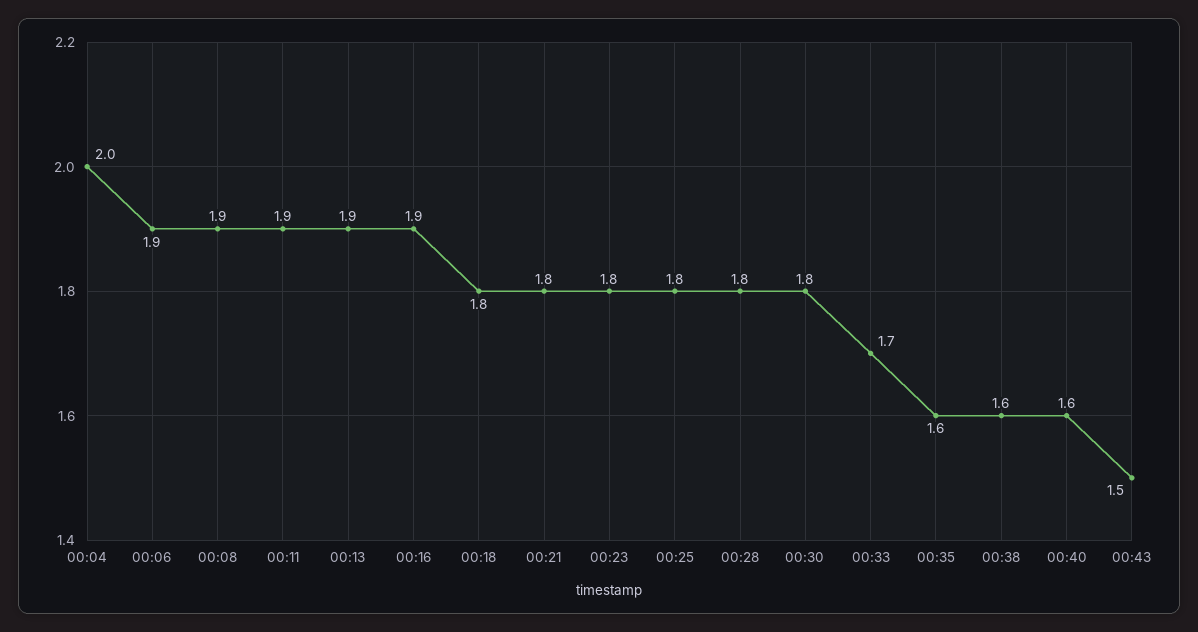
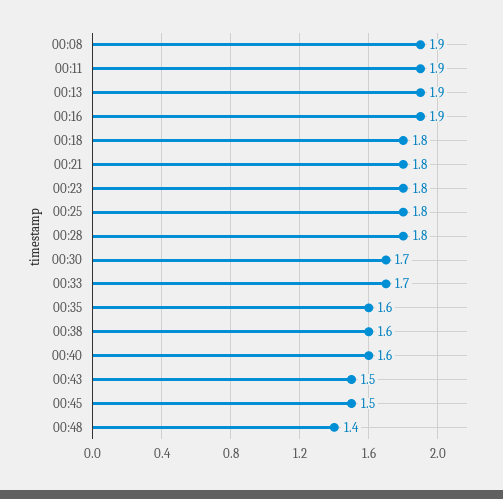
00:04: 2 -> none
00:06: 1.9 -> none
00:30: 1.8 -> 1.7
00:45: none -> 1.5
00:48: none -> 1.4

